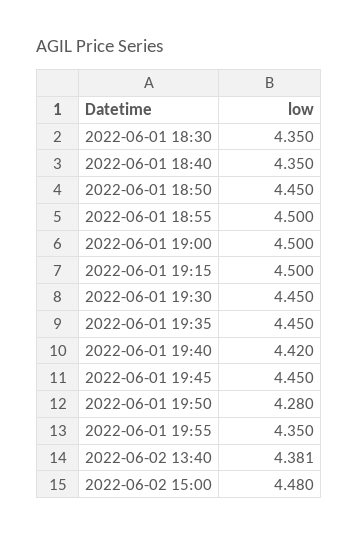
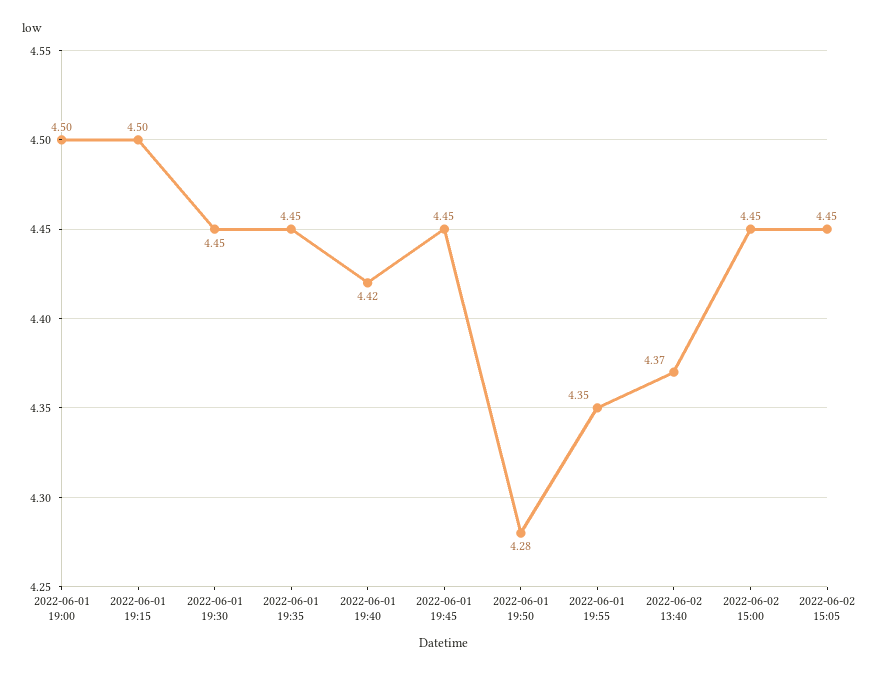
2022-06-01 18:30: 4.35 -> none
2022-06-01 18:40: 4.35 -> none
2022-06-01 18:50: 4.45 -> none
2022-06-01 18:55: 4.5 -> none
2022-06-02 13:40: 4.381 -> 4.37
2022-06-02 15:00: 4.48 -> 4.45
2022-06-02 15:05: none -> 4.45

